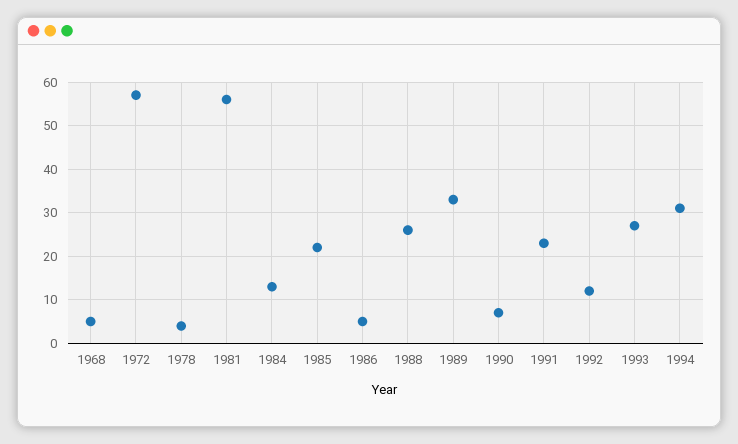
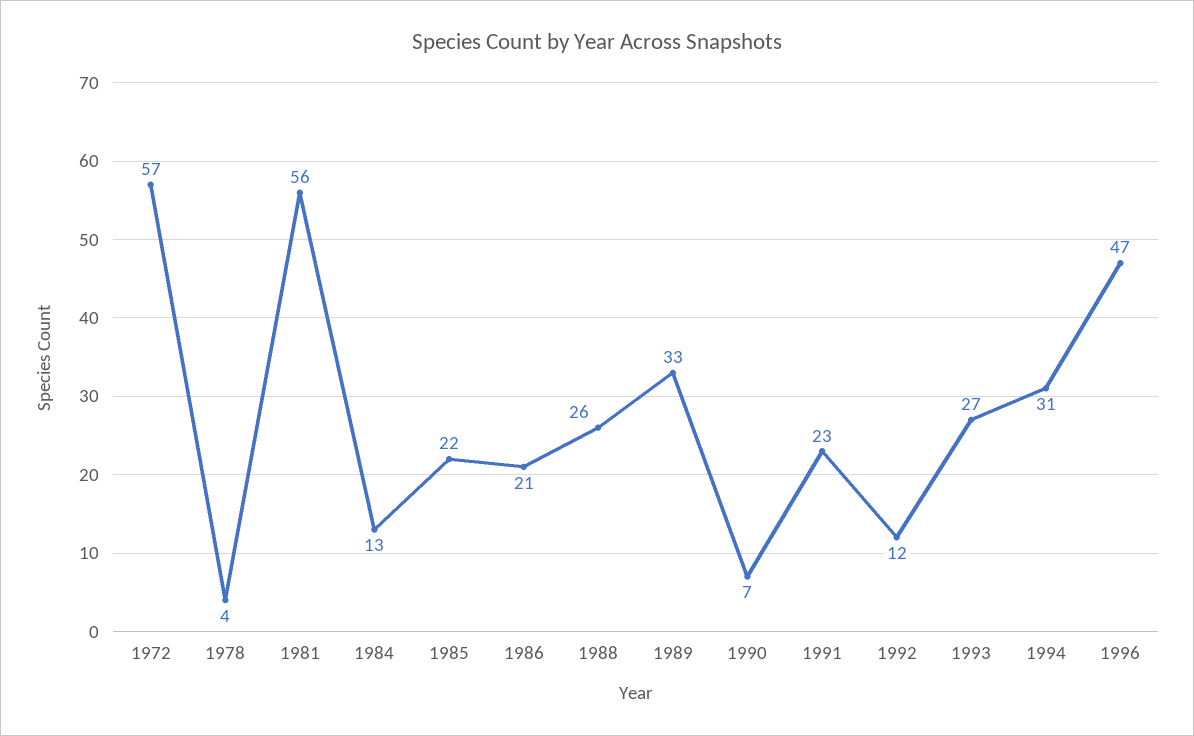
1968: 5 -> none
1986: 5 -> 21
1996: none -> 47

